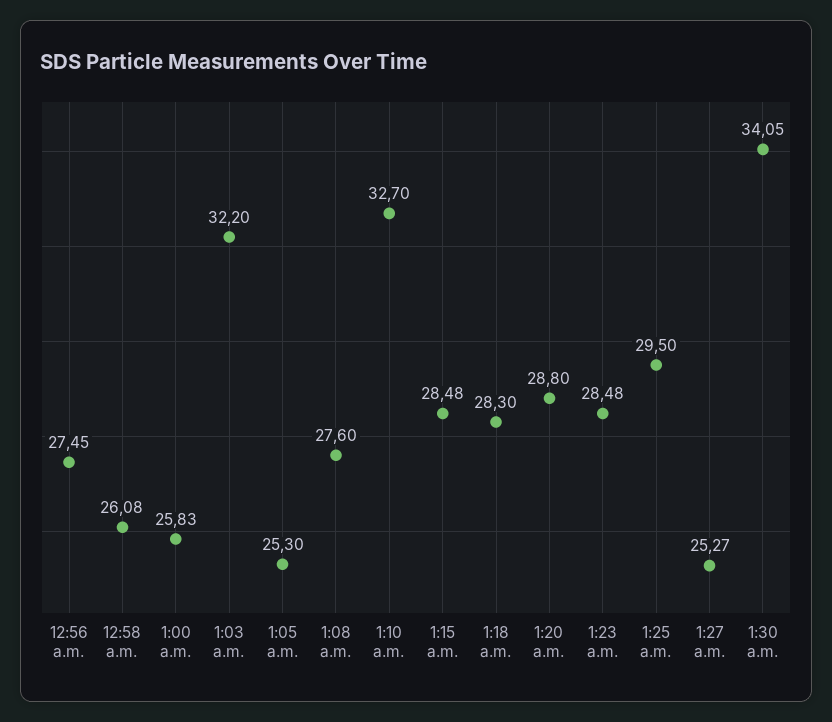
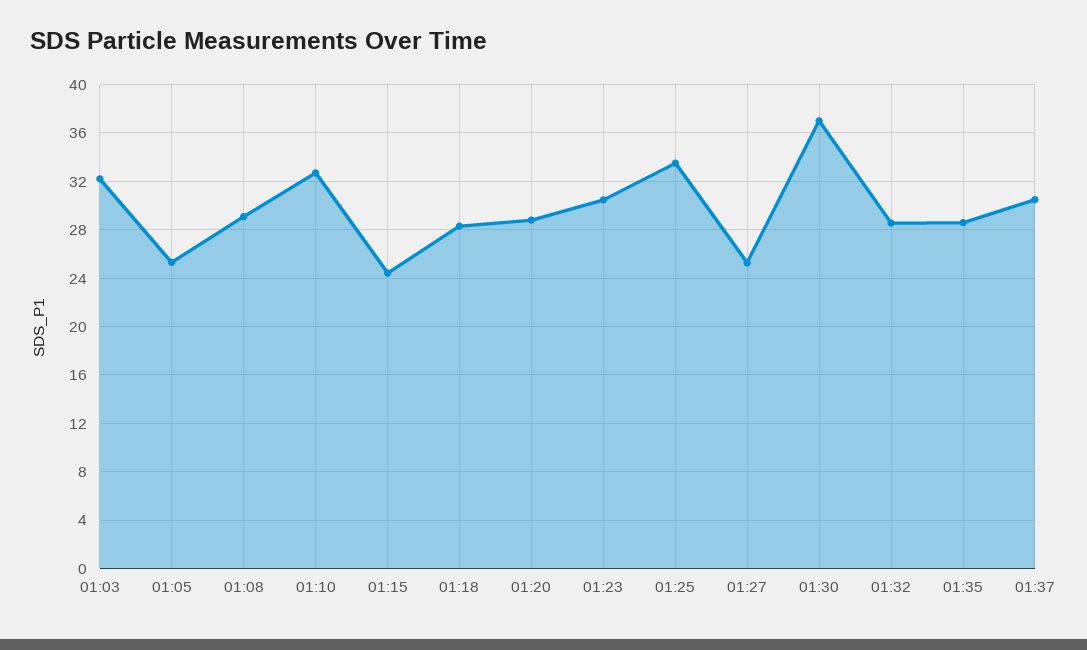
12:56 a.m.: 27.45 -> none
12:58 a.m.: 26.08 -> none
1:00 a.m.: 25.83 -> none
1:08 a.m.: 27.6 -> 29
1:15 a.m.: 28.48 -> 24.5
1:23 a.m.: 28.48 -> 30.5
1:25 a.m.: 29.5 -> 33.5
1:30 a.m.: 34.05 -> 37
01:32: none -> 28.5
01:35: none -> 28.5
01:37: none -> 30.5

